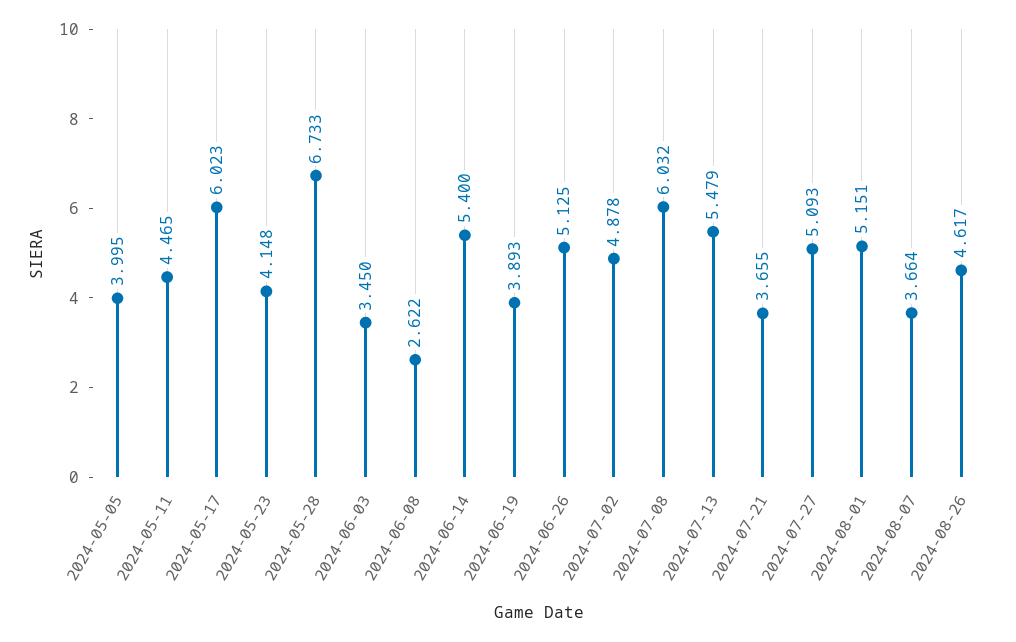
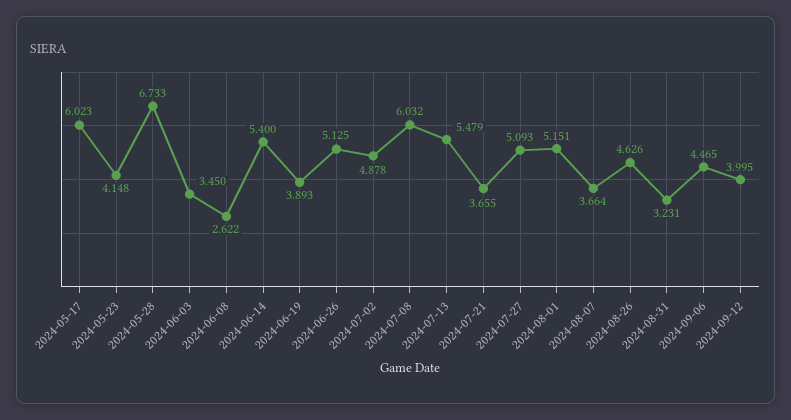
2024-05-05: 3.995 -> none
2024-05-11: 4.465 -> none
2024-08-26: 4.617 -> 4.626
2024-08-31: none -> 3.231
2024-09-06: none -> 4.465
2024-09-12: none -> 3.995

